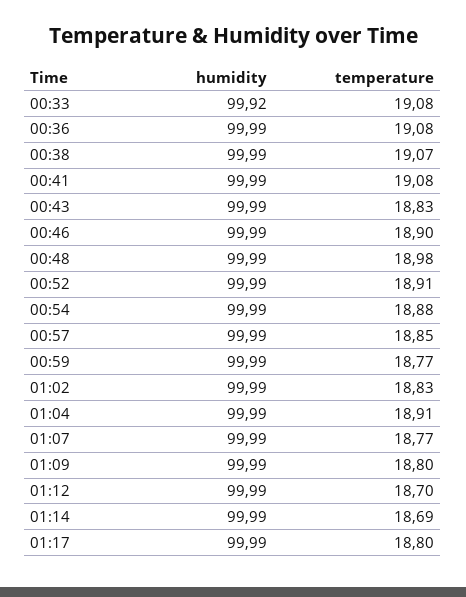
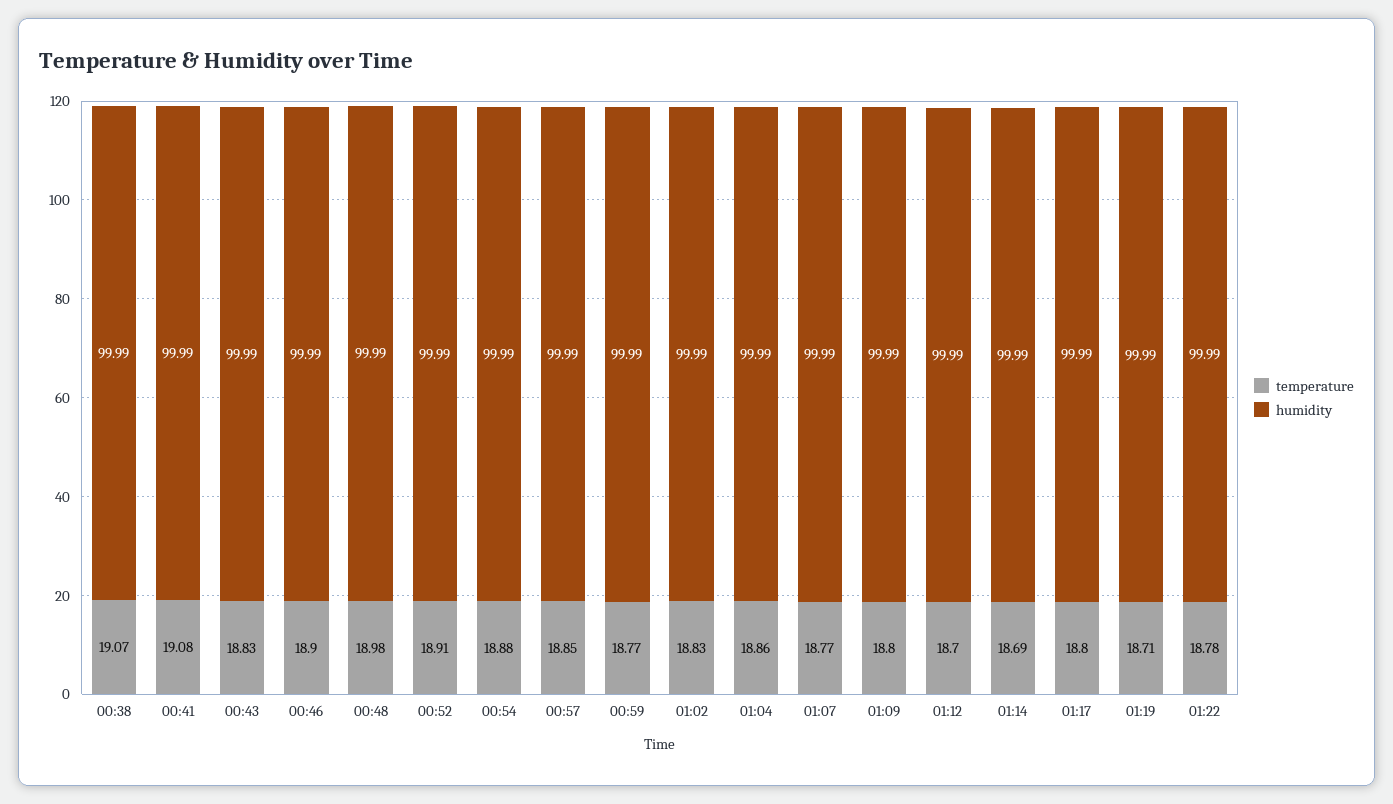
humidity, 00:33: 99.92 -> none
temperature, 00:33: 19.08 -> none
humidity, 00:36: 99.99 -> none
temperature, 00:36: 19.08 -> none
temperature, 01:04: 18.91 -> 18.86
temperature, 01:19: none -> 18.71
humidity, 01:19: none -> 99.99
temperature, 01:22: none -> 18.78
humidity, 01:22: none -> 99.99

